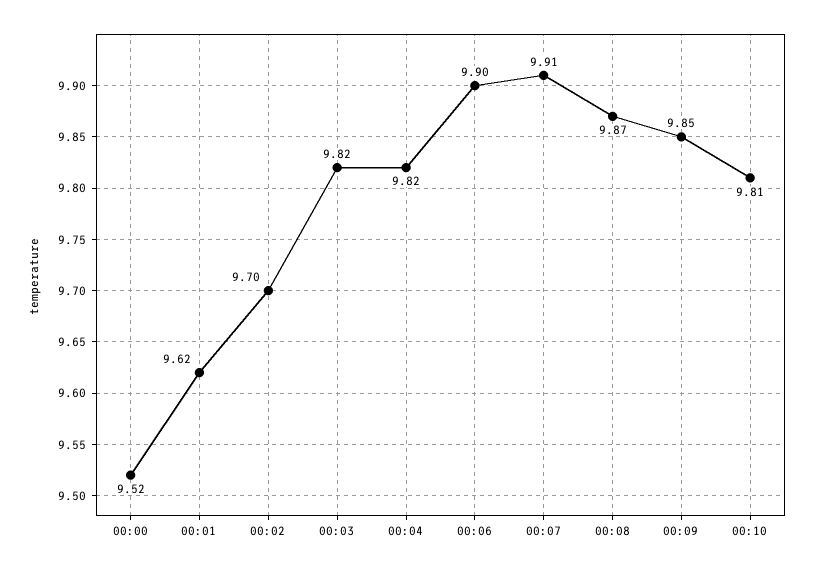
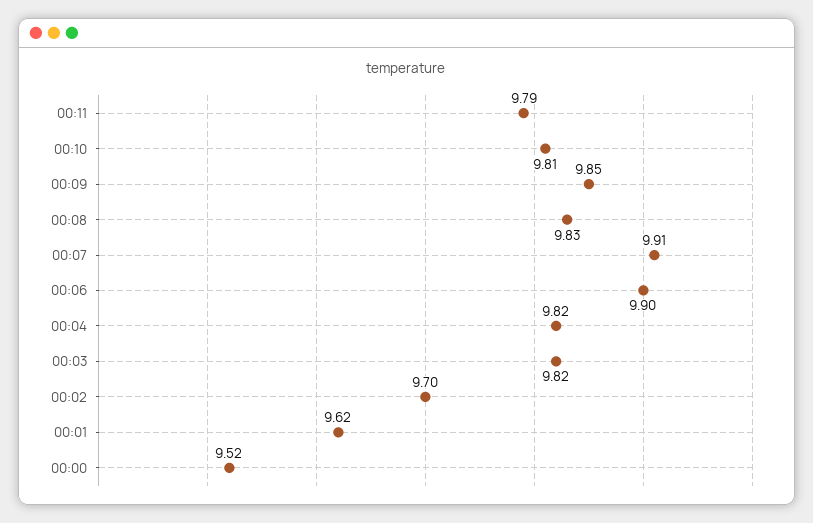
00:08: 9.87 -> 9.83
00:11: none -> 9.79

